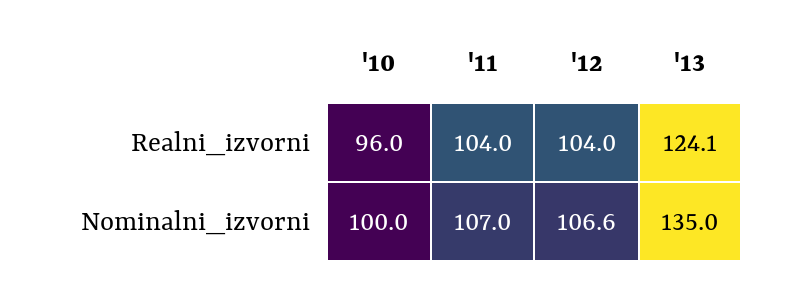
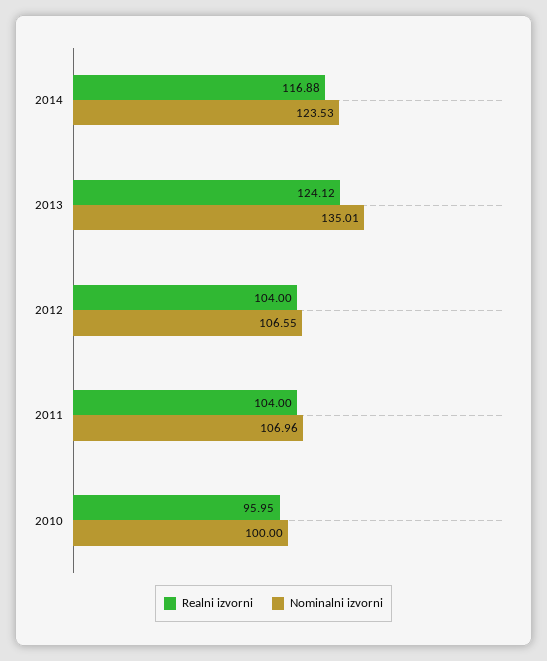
Realni_izvorni, 2014: none -> 116.88
Nominalni_izvorni, 2014: none -> 123.53

